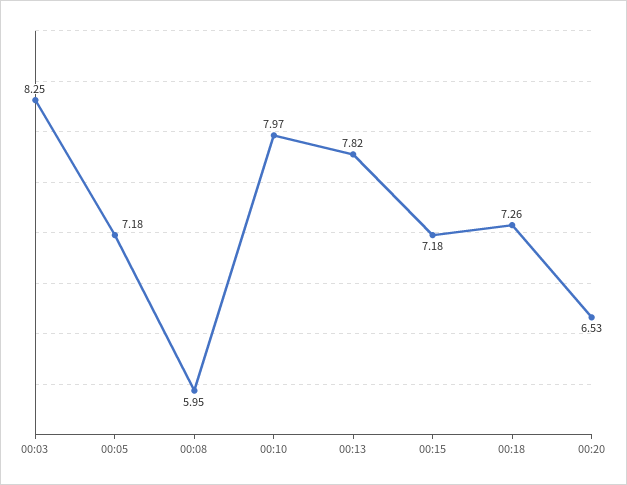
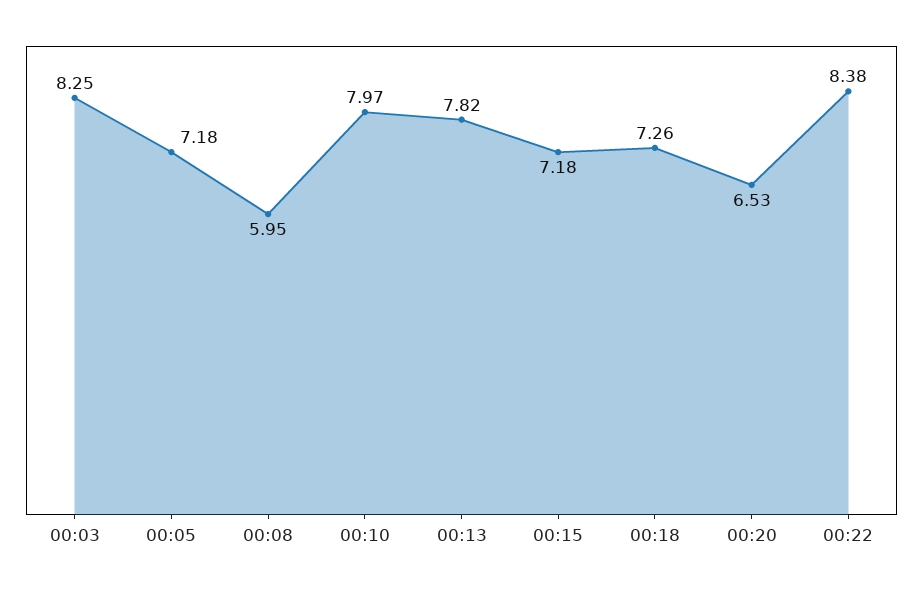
00:22: none -> 8.38

